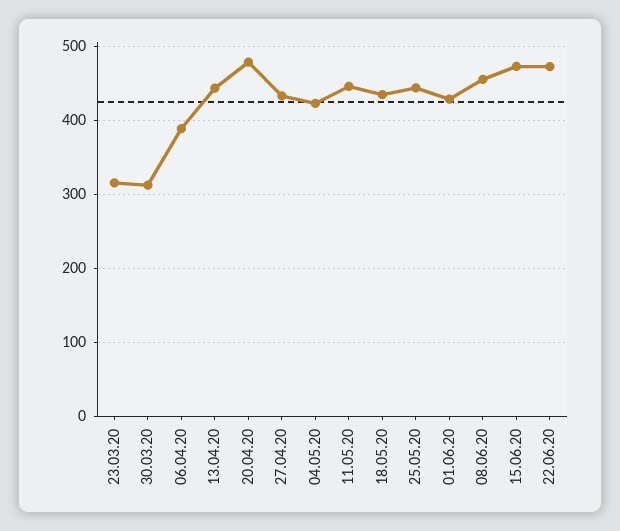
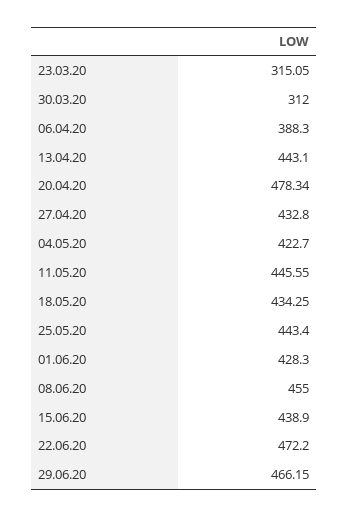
15.06.20: 470 -> 438.9
29.06.20: none -> 466.15

